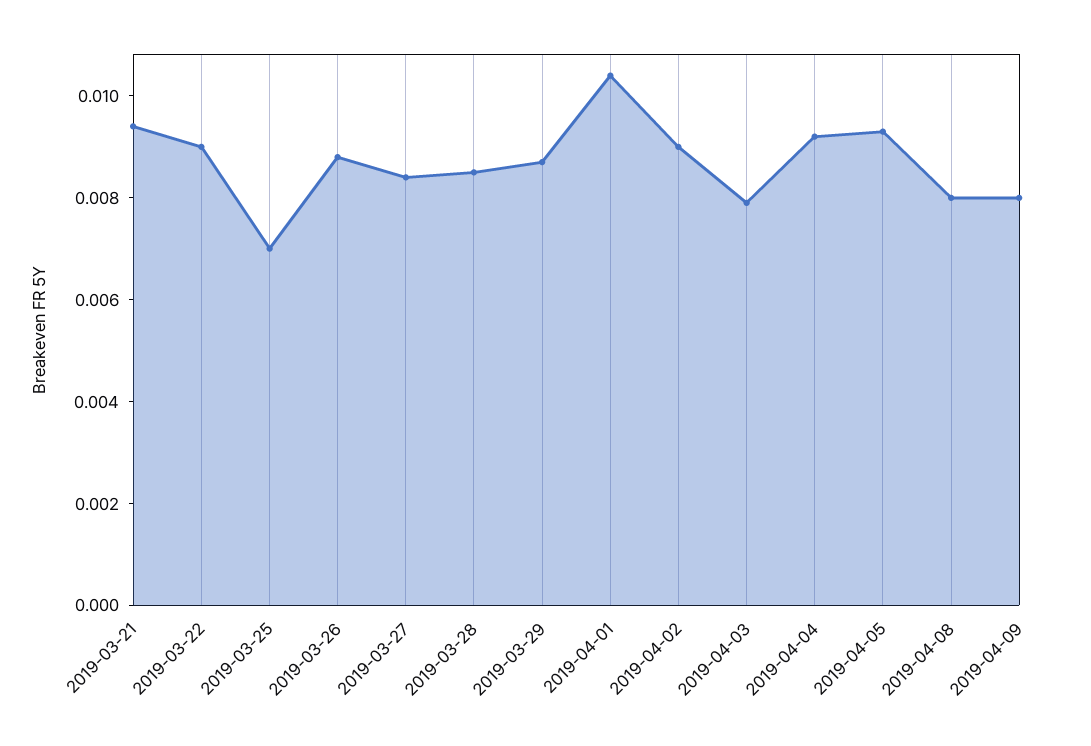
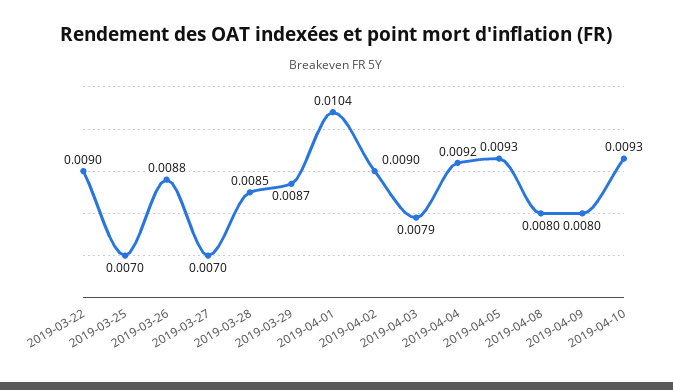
2019-03-21: 0.0095 -> none
2019-03-27: 0.0085 -> 0.007
2019-04-10: none -> 0.0093

